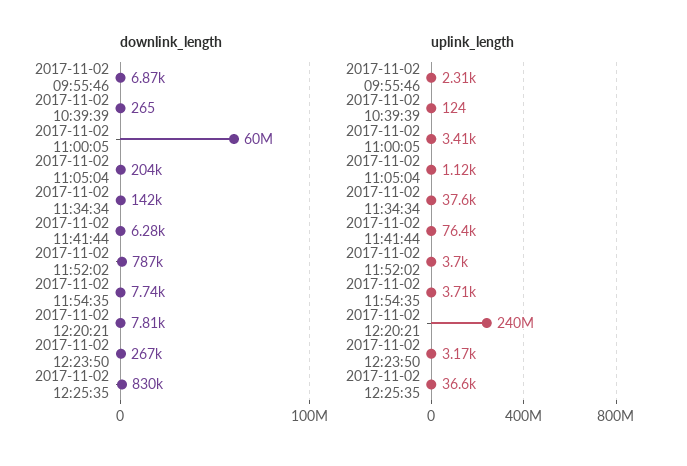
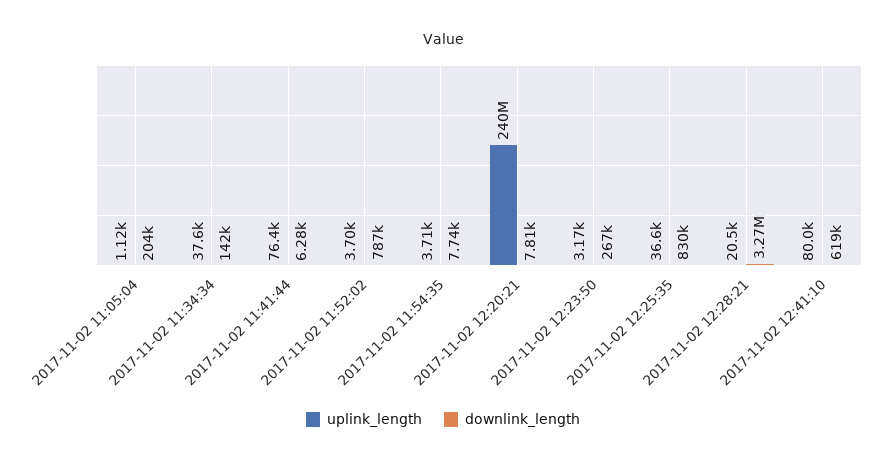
downlink_length, 2017-11-02 09:55:46: 6870 -> none
downlink_length, 2017-11-02 10:39:39: 265 -> none
downlink_length, 2017-11-02 11:00:05: 60000000 -> none
uplink_length, 2017-11-02 09:55:46: 2310 -> none
uplink_length, 2017-11-02 10:39:39: 124 -> none
uplink_length, 2017-11-02 11:00:05: 3410 -> none
uplink_length, 2017-11-02 12:28:21: none -> 20500
downlink_length, 2017-11-02 12:28:21: none -> 3270000
uplink_length, 2017-11-02 12:41:10: none -> 80000
downlink_length, 2017-11-02 12:41:10: none -> 619000

